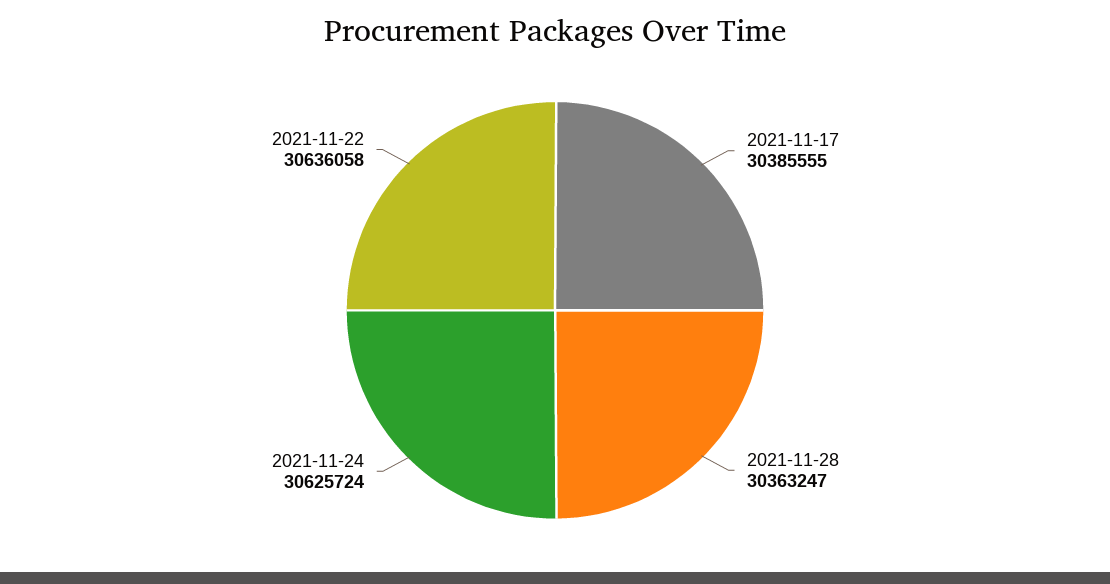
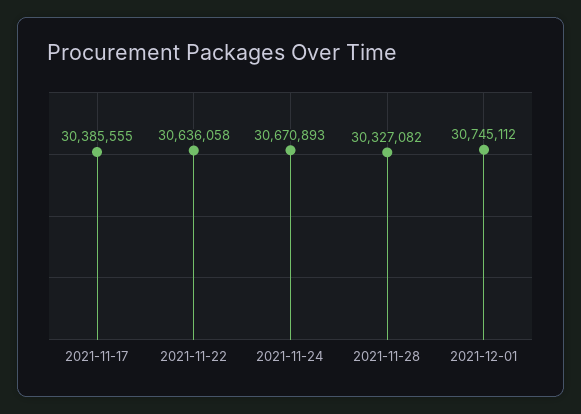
2021-11-28: 30363247 -> 30327082
2021-11-24: 30625724 -> 30670893
2021-12-01: none -> 30745112

